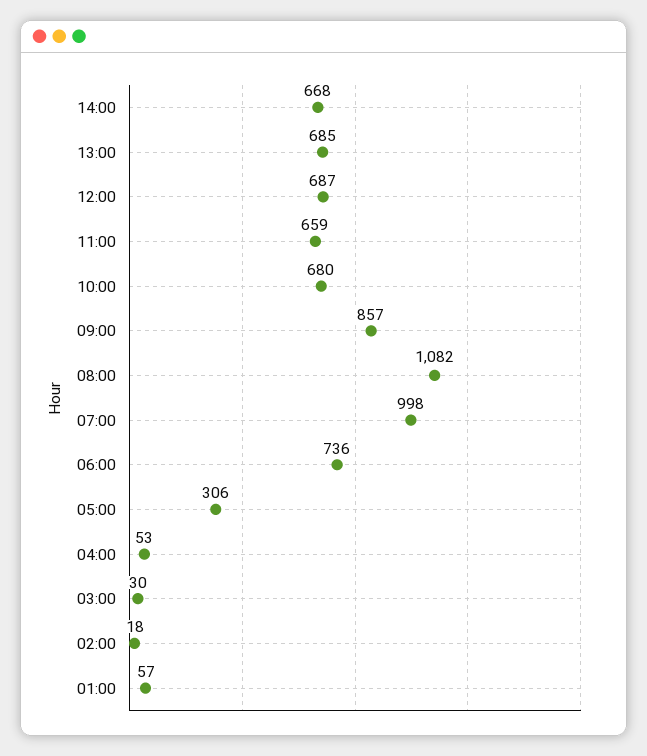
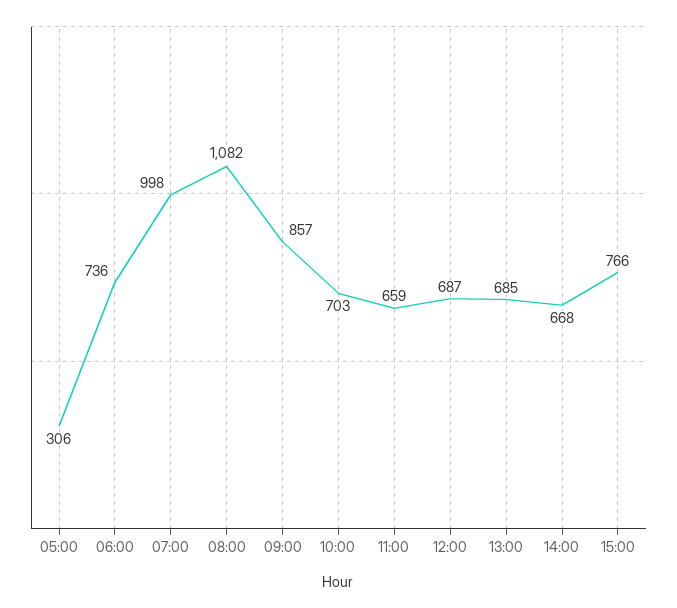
10:00: 680 -> 703
04:00: 53 -> none
03:00: 30 -> none
02:00: 18 -> none
01:00: 57 -> none
15:00: none -> 766

